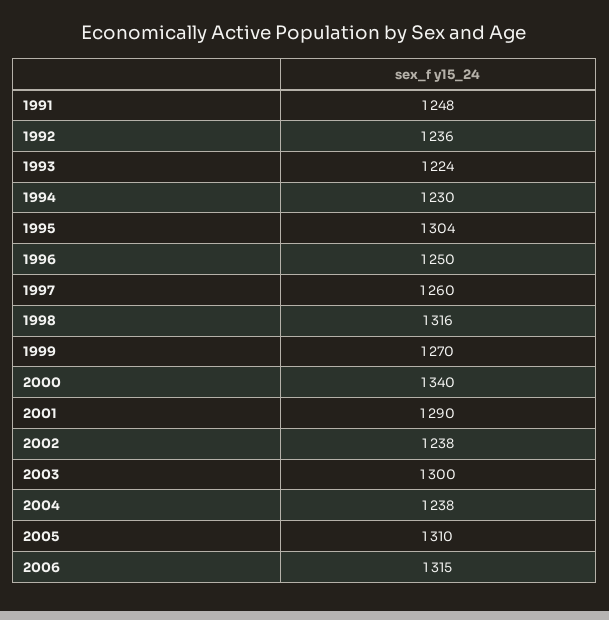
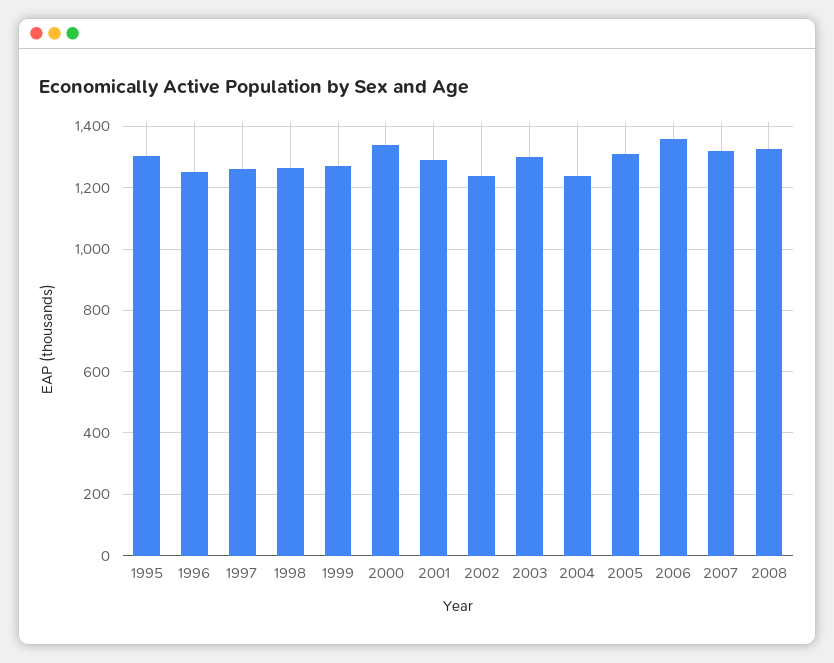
1991: 1248 -> none
1992: 1236 -> none
1993: 1224 -> none
1994: 1230 -> none
1998: 1316 -> 1260
2006: 1315 -> 1360
2007: none -> 1320
2008: none -> 1320

